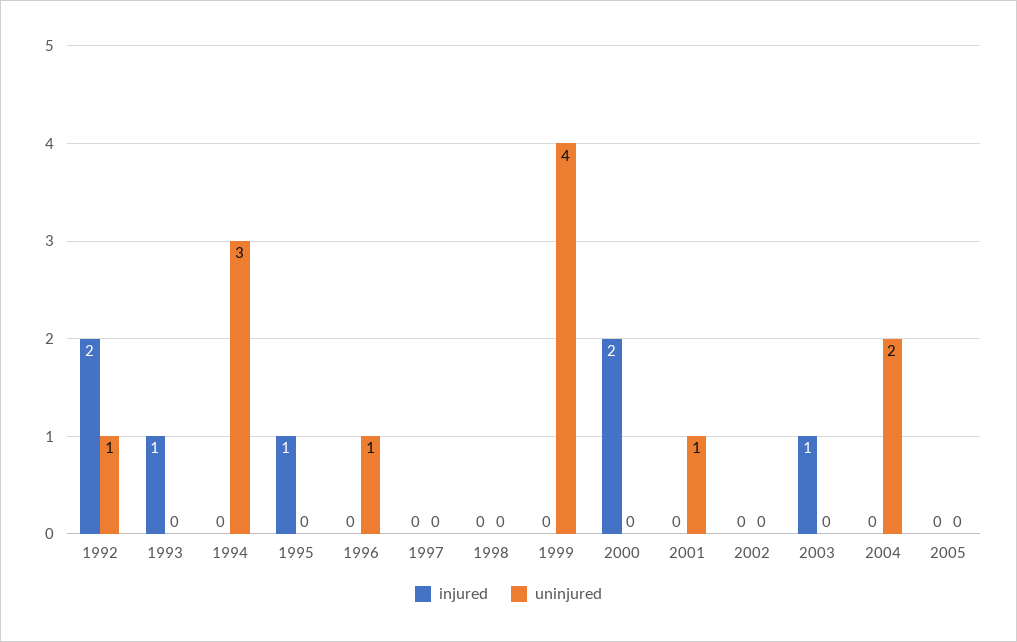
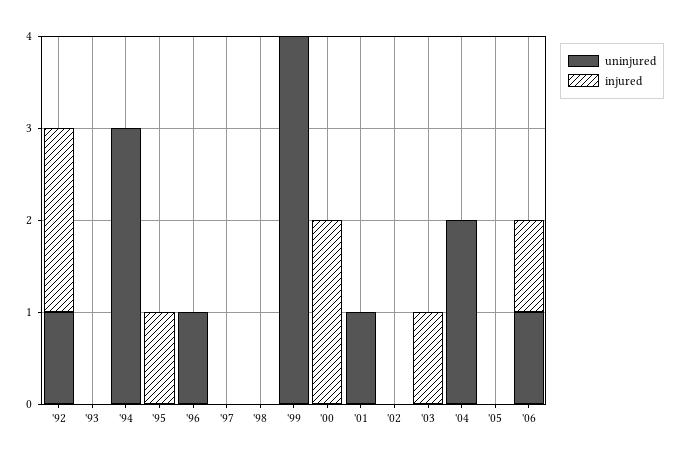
injured, 1993: 1 -> 0
uninjured, '06: none -> 1
injured, '06: none -> 1

